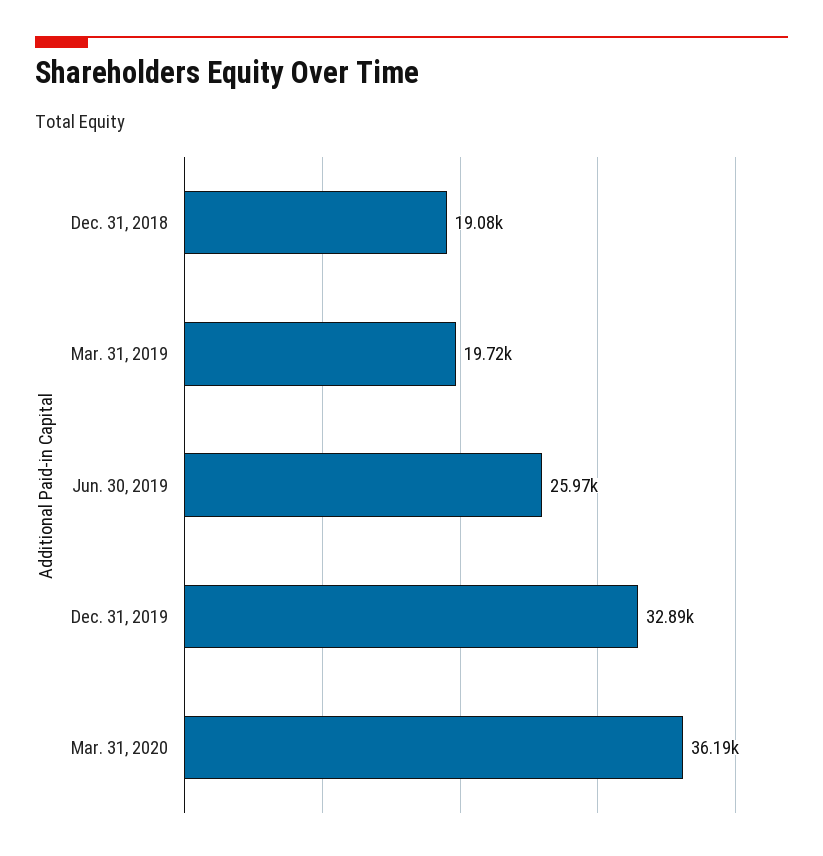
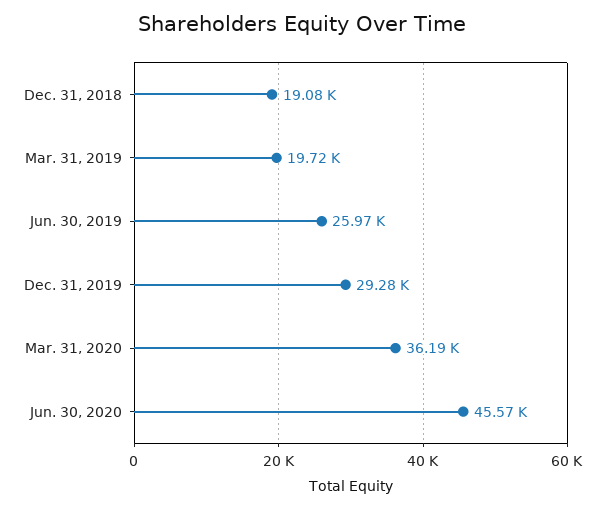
Dec. 31, 2019: 32890 -> 29280
Jun. 30, 2020: none -> 45570

